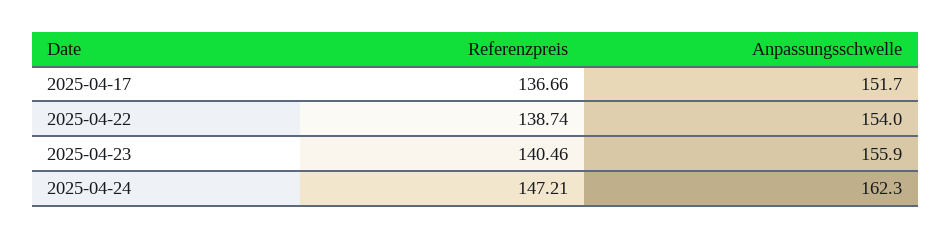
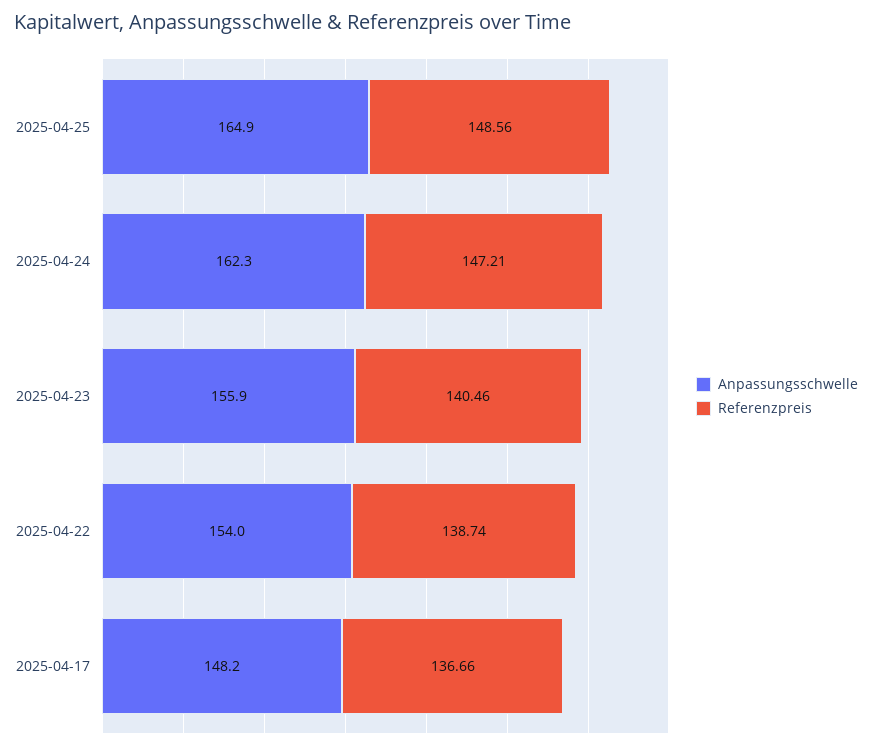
Anpassungsschwelle, 2025-04-17: 151.7 -> 148.2
Anpassungsschwelle, 2025-04-25: none -> 164.9
Referenzpreis, 2025-04-25: none -> 148.56

